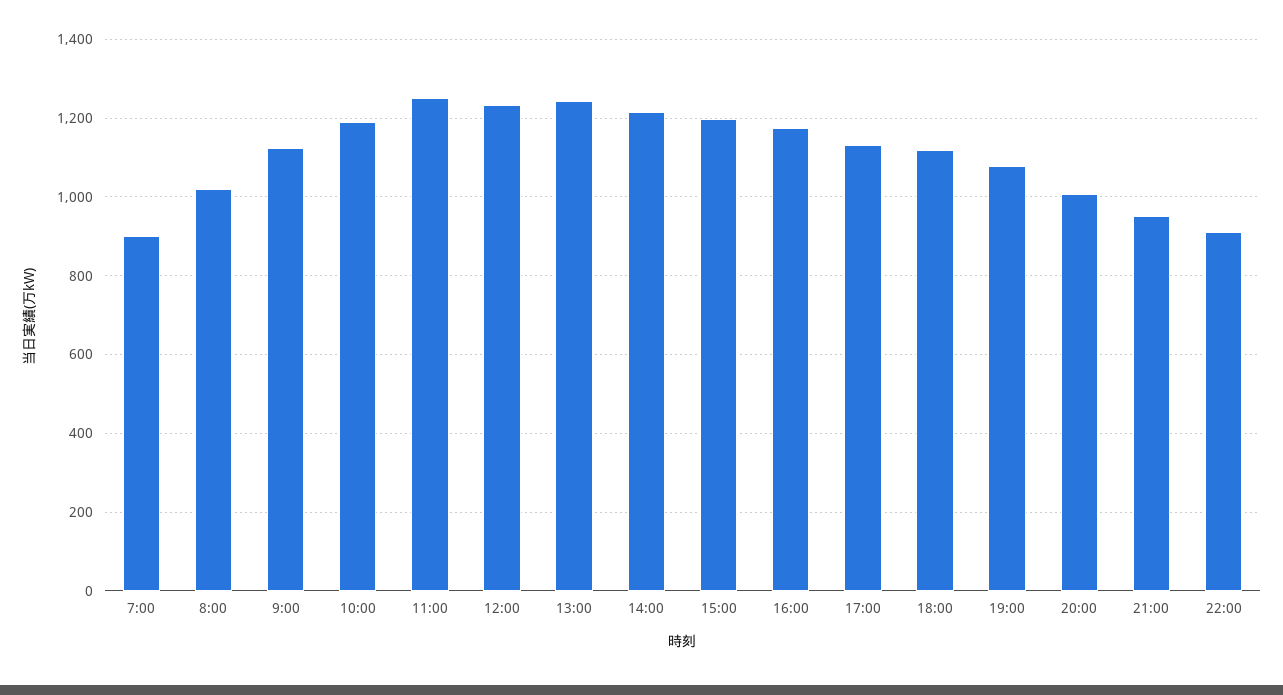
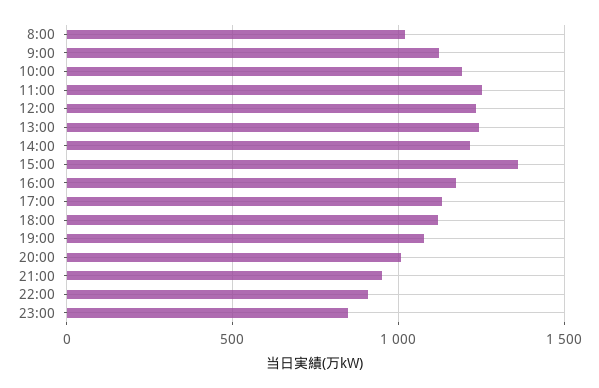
7:00: 900 -> none
15:00: 1200 -> 1350
23:00: none -> 850

